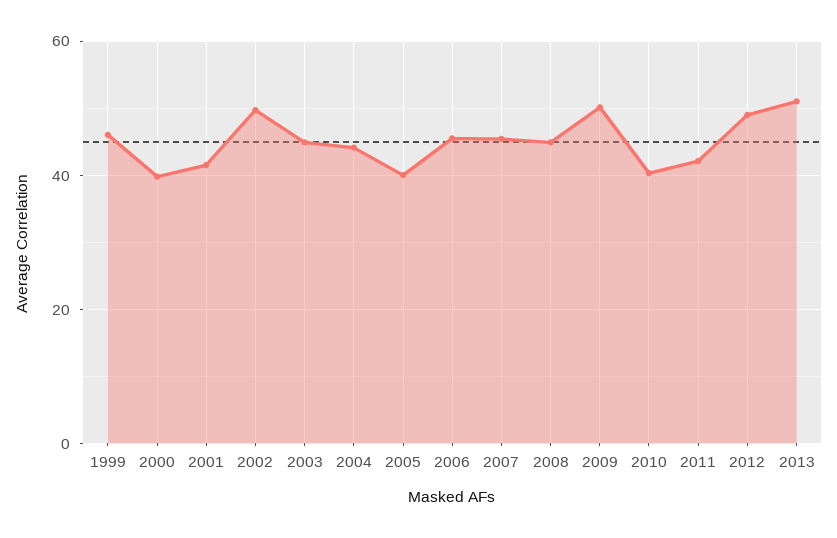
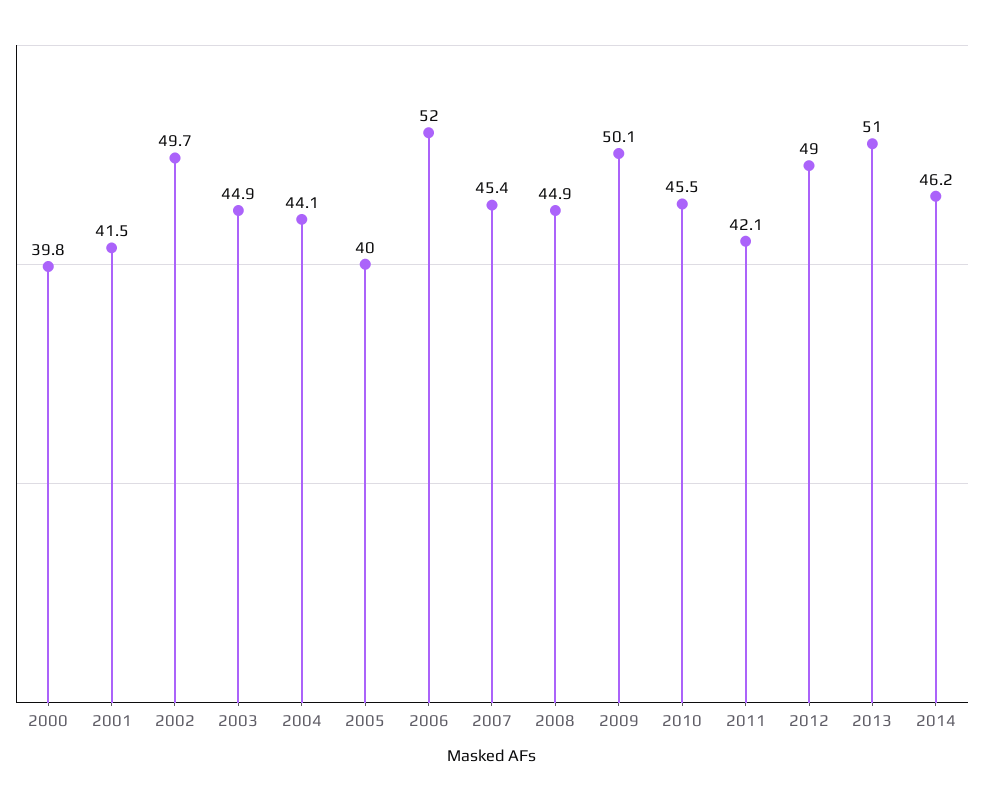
1999: 46 -> none
2006: 46 -> 52
2010: 40 -> 45.5
2014: none -> 46.2

